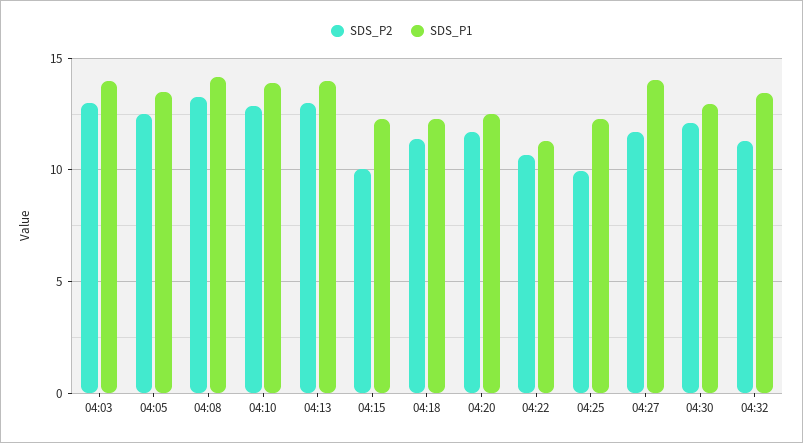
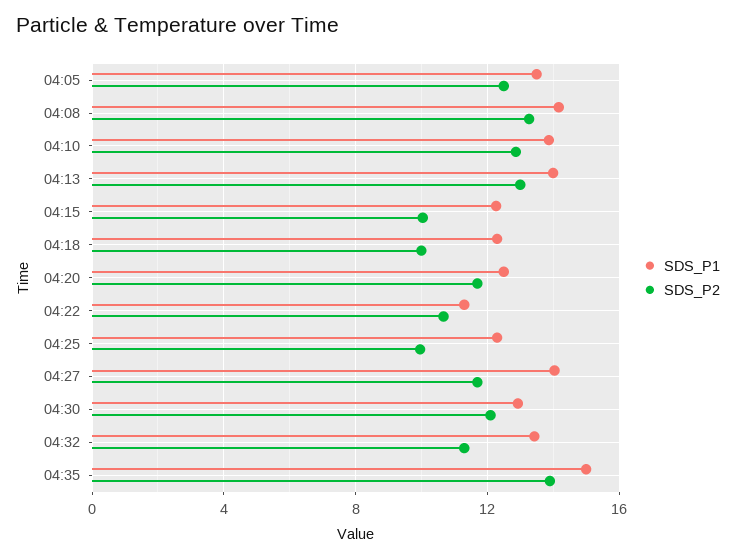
SDS_P2, 04:03: 13 -> none
SDS_P1, 04:03: 14 -> none
SDS_P2, 04:18: 11.5 -> 10
SDS_P1, 04:35: none -> 15
SDS_P2, 04:35: none -> 14

